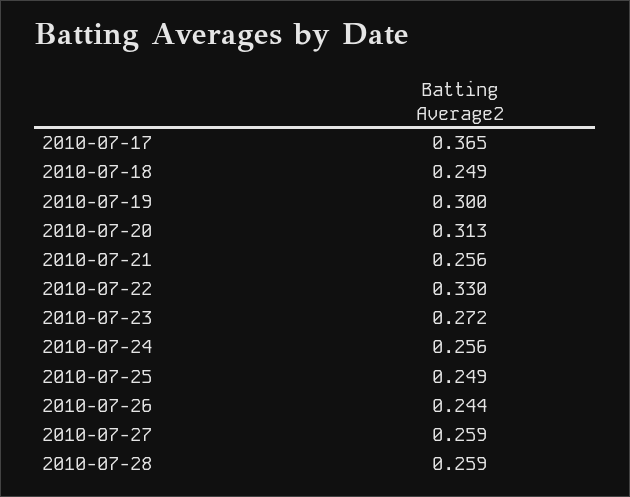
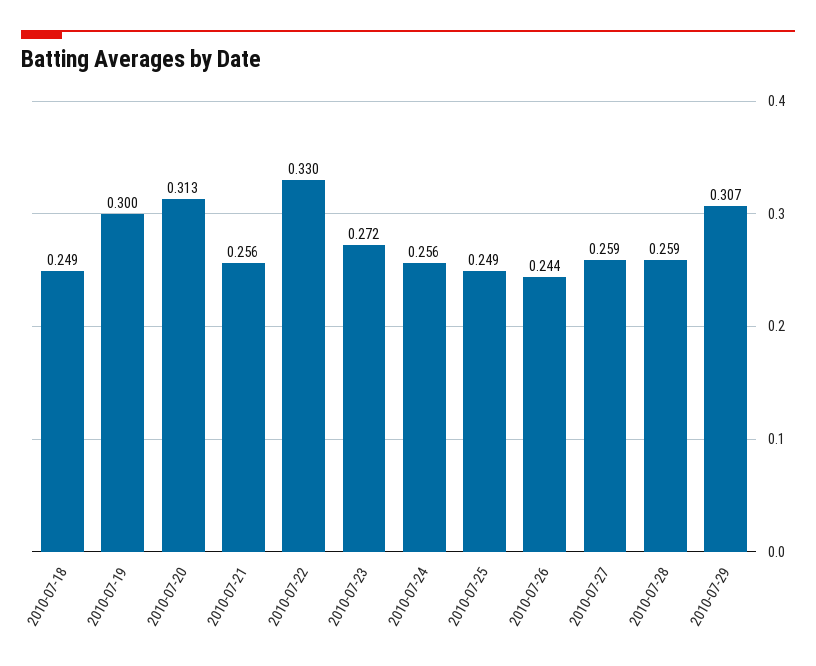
2010-07-17: 0.365 -> none
2010-07-29: none -> 0.307

